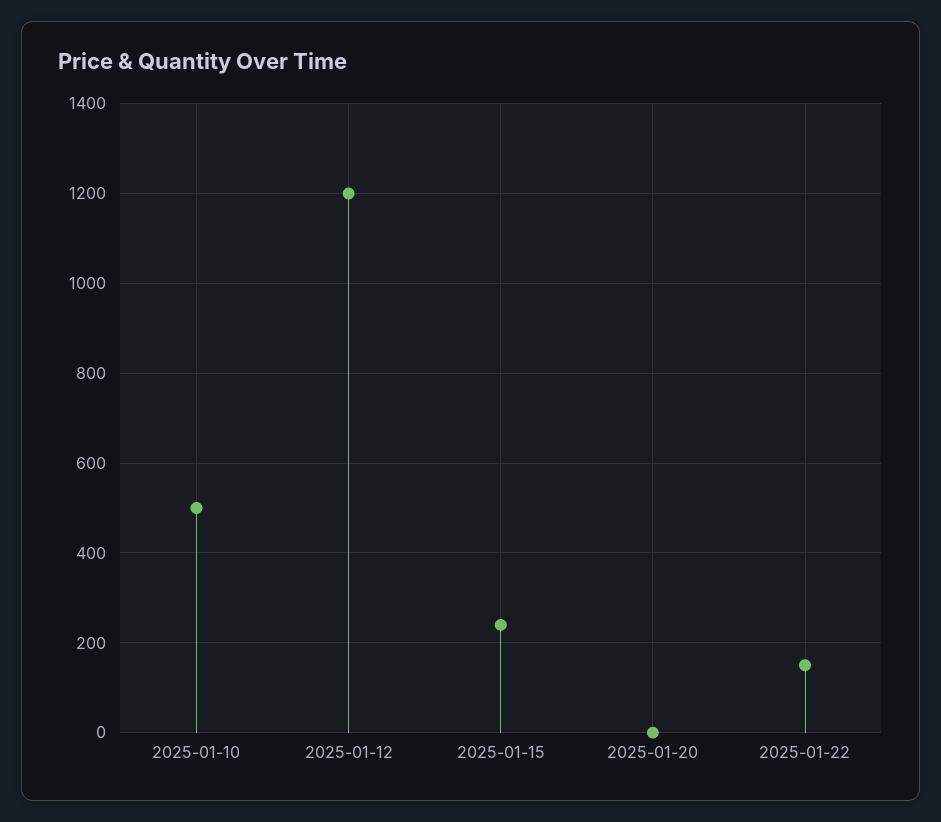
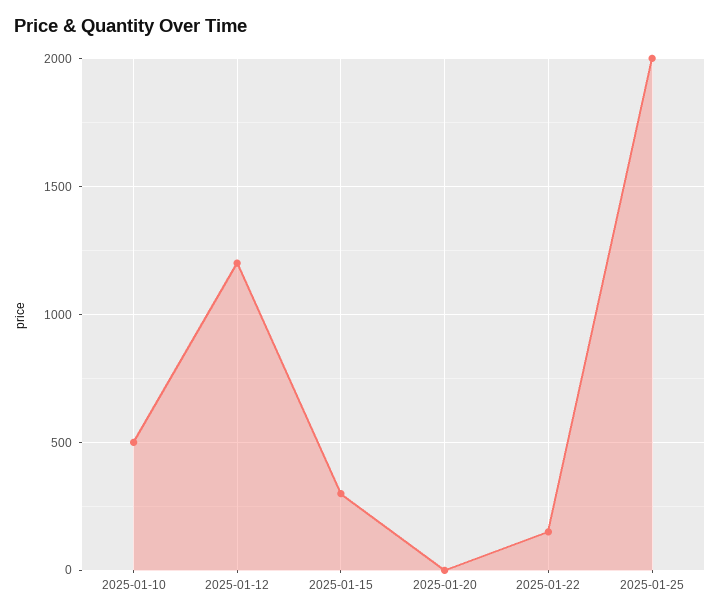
2025-01-15: 240 -> 300
2025-01-25: none -> 2000

